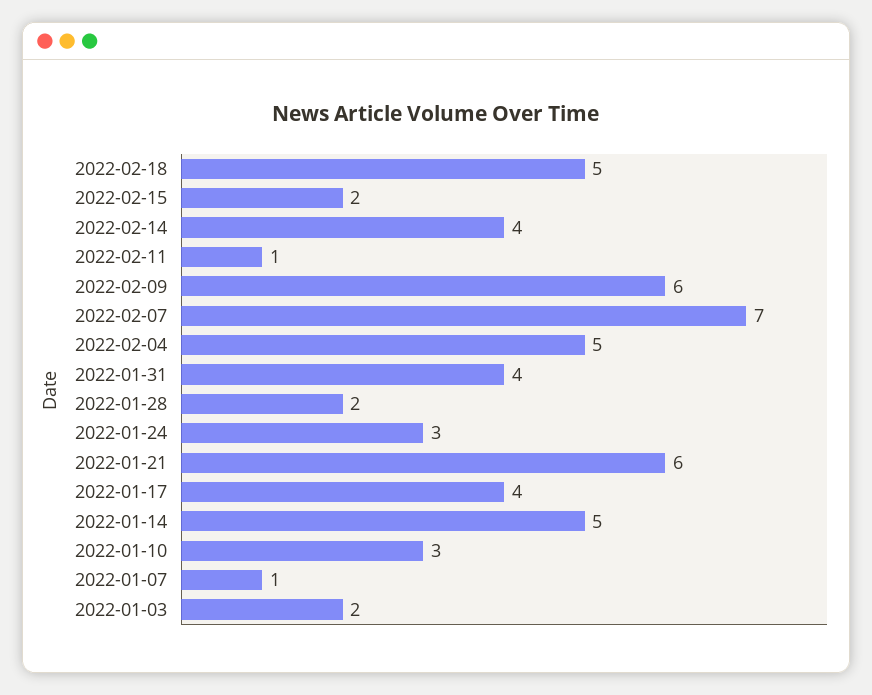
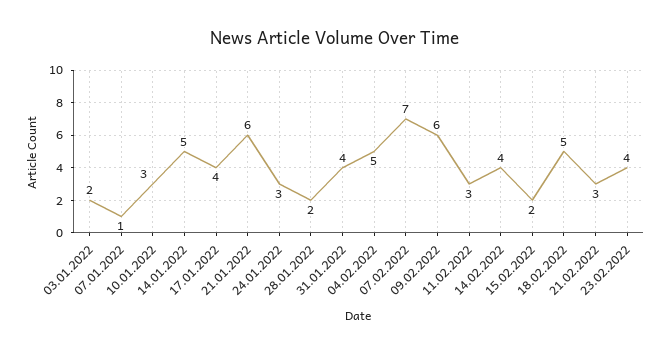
2022-02-11: 1 -> 3
21.02.2022: none -> 3
23.02.2022: none -> 4

